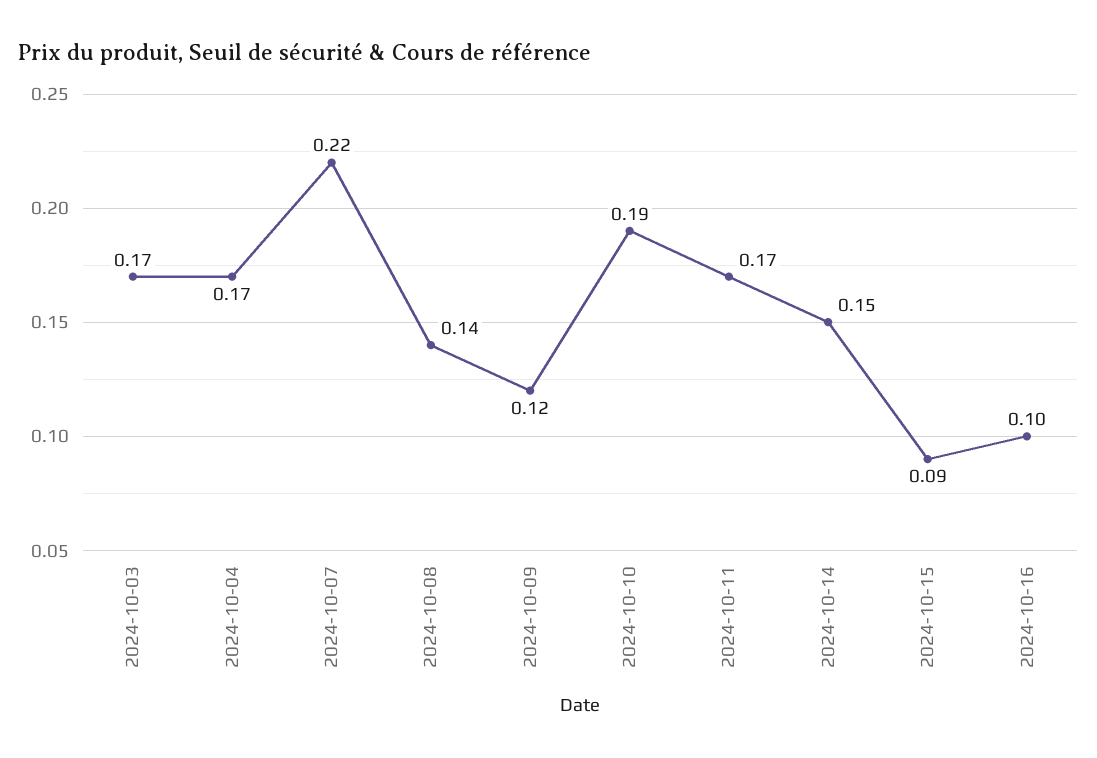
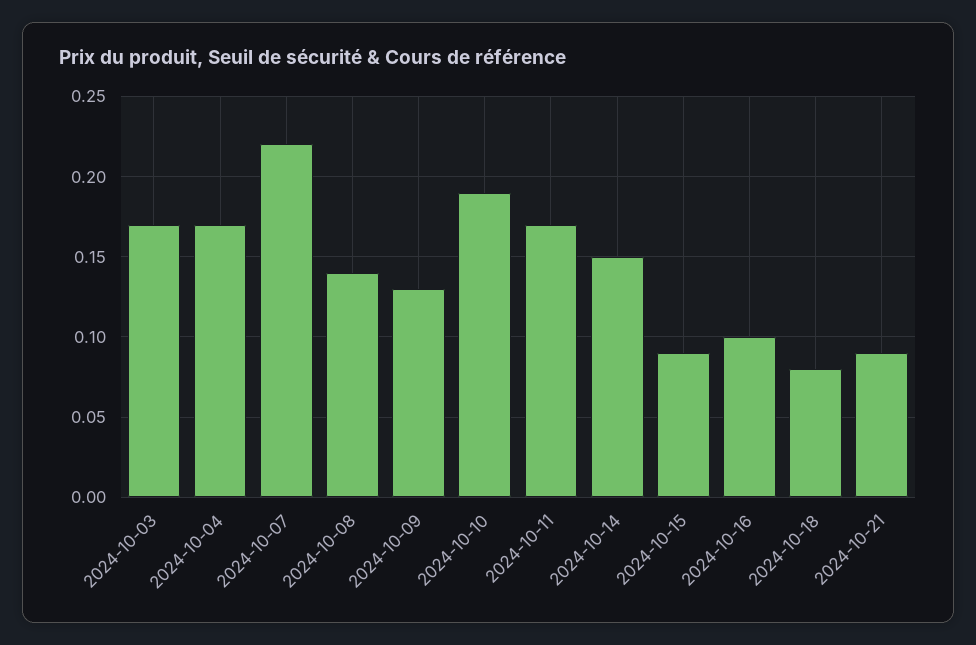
2024-10-09: 0.12 -> 0.13
2024-10-18: none -> 0.08
2024-10-21: none -> 0.09

